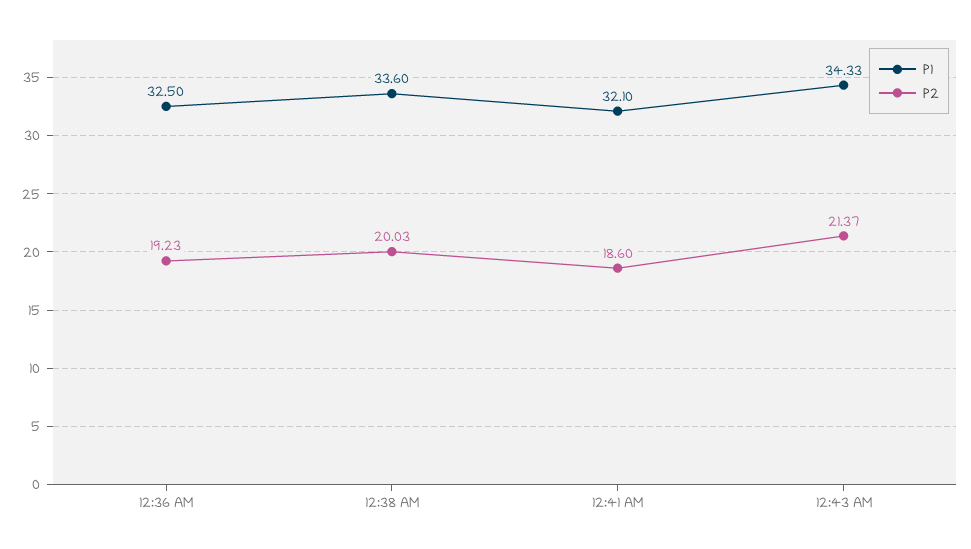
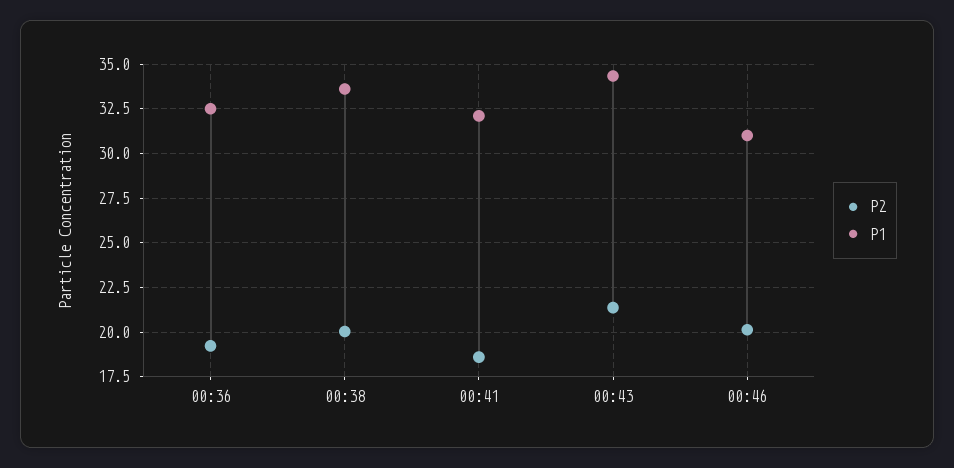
P2, 00:46: none -> 20
P1, 00:46: none -> 31

